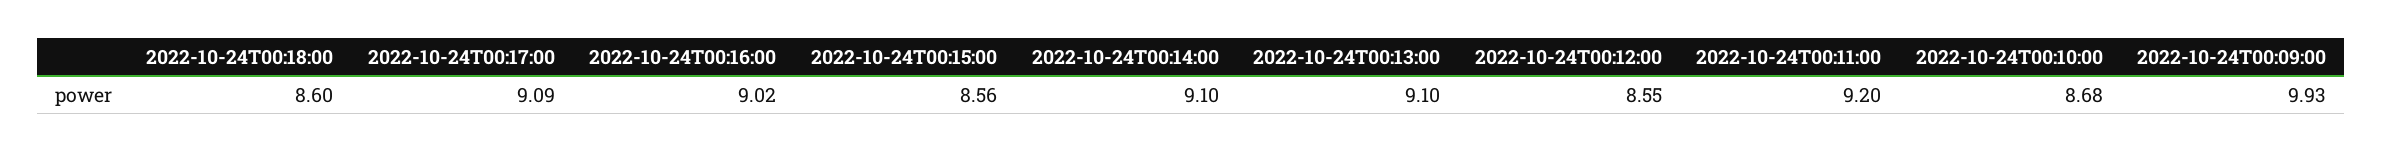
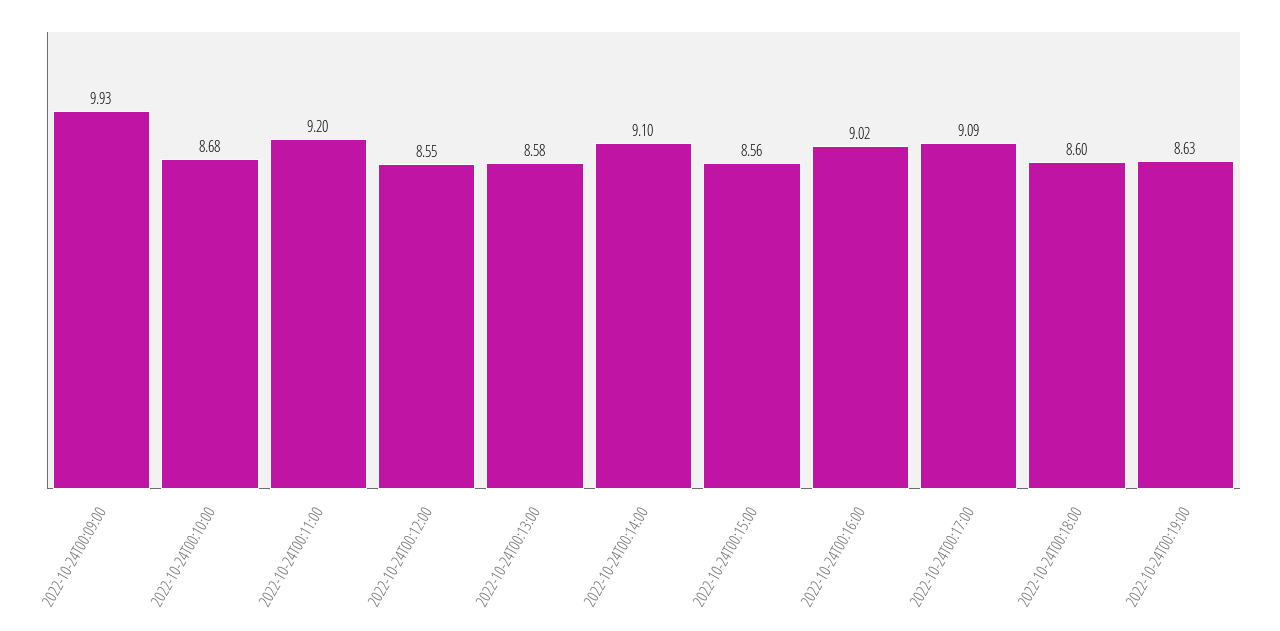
2022-10-24T00:13:00: 9.1 -> 8.58
2022-10-24T00:19:00: none -> 8.63

